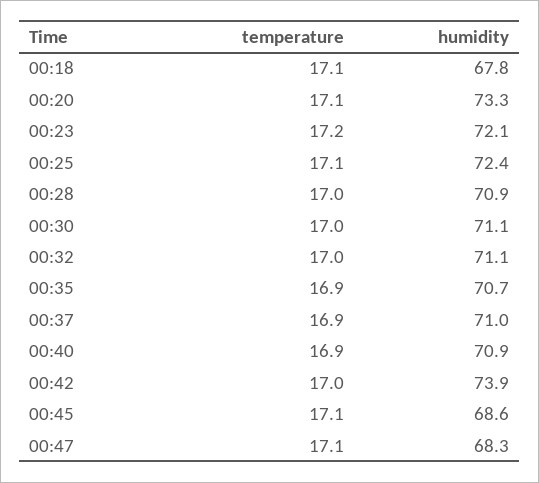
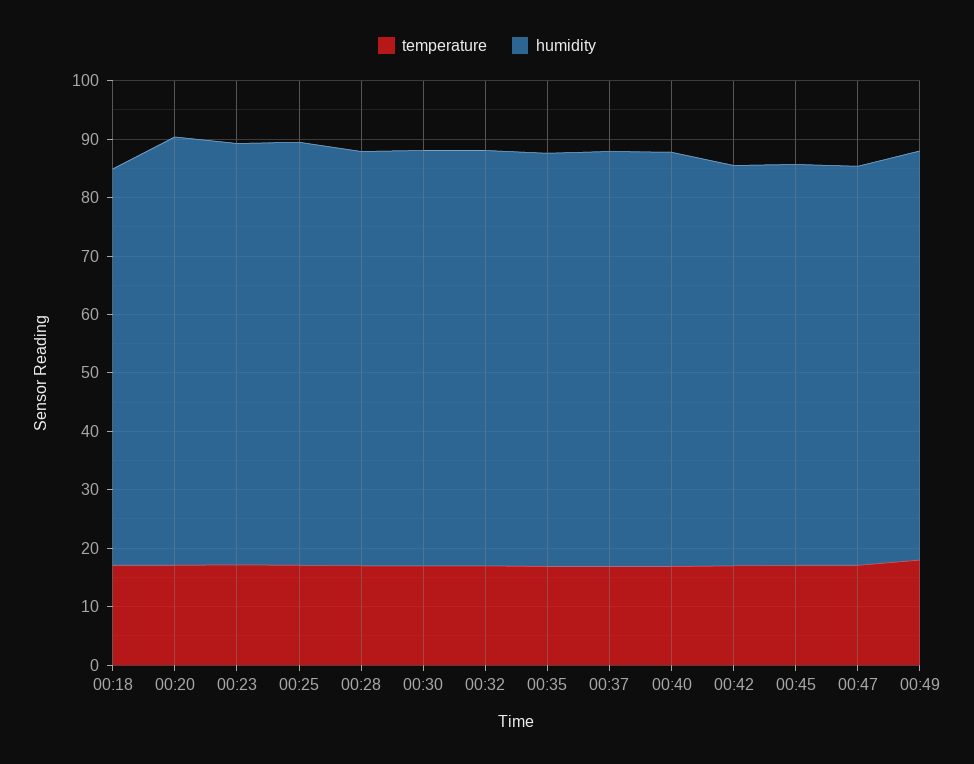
humidity, 00:42: 73.9 -> 68
temperature, 00:49: none -> 18
humidity, 00:49: none -> 70

